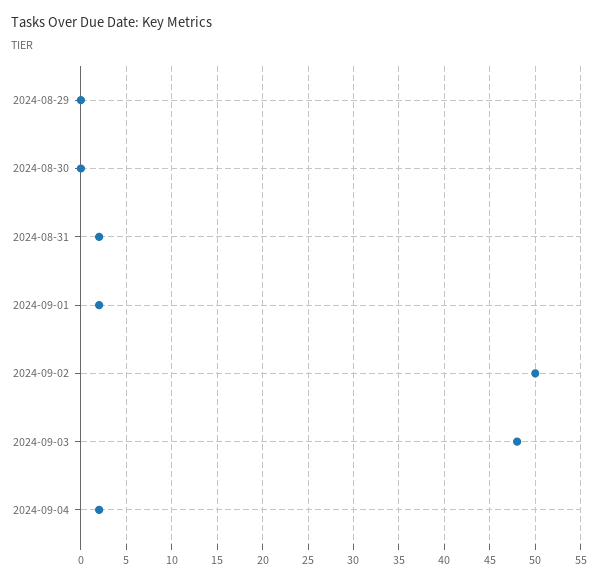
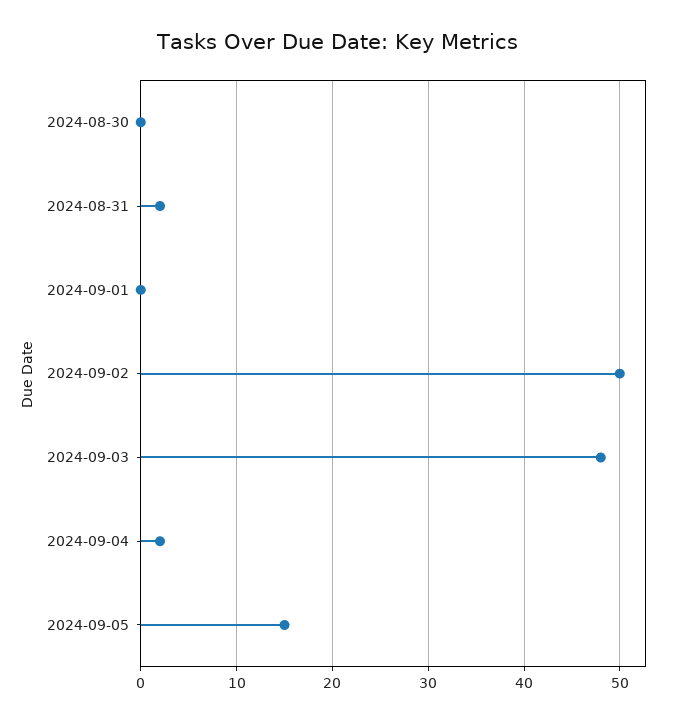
2024-08-29: 0 -> none
2024-09-01: 2 -> 0
2024-09-05: none -> 15

